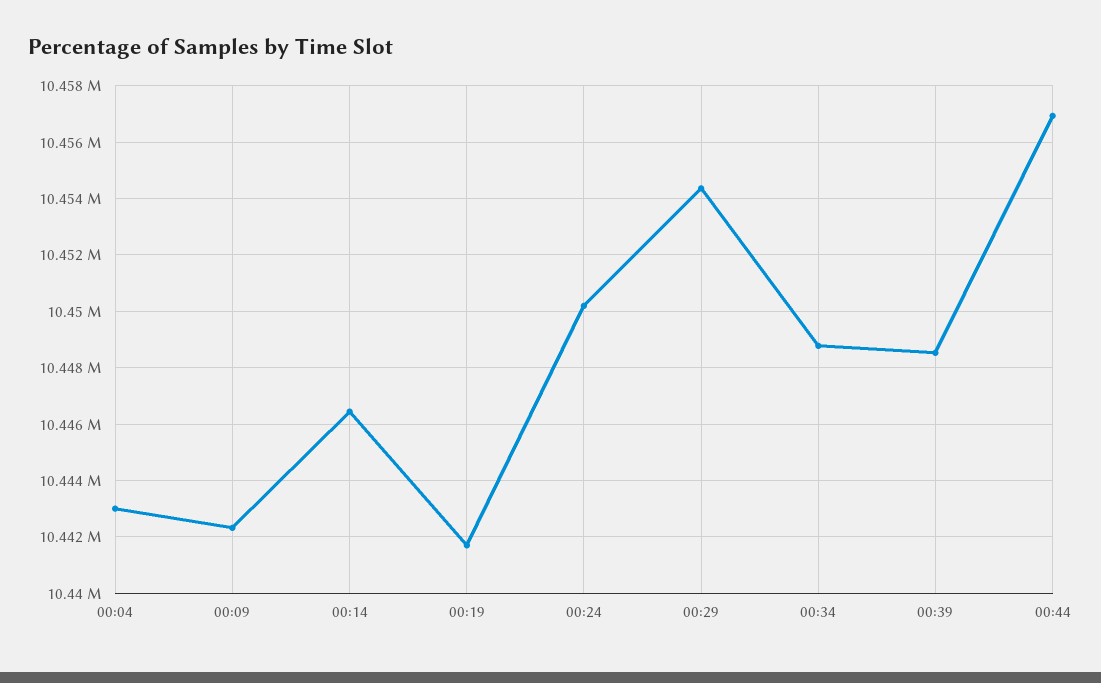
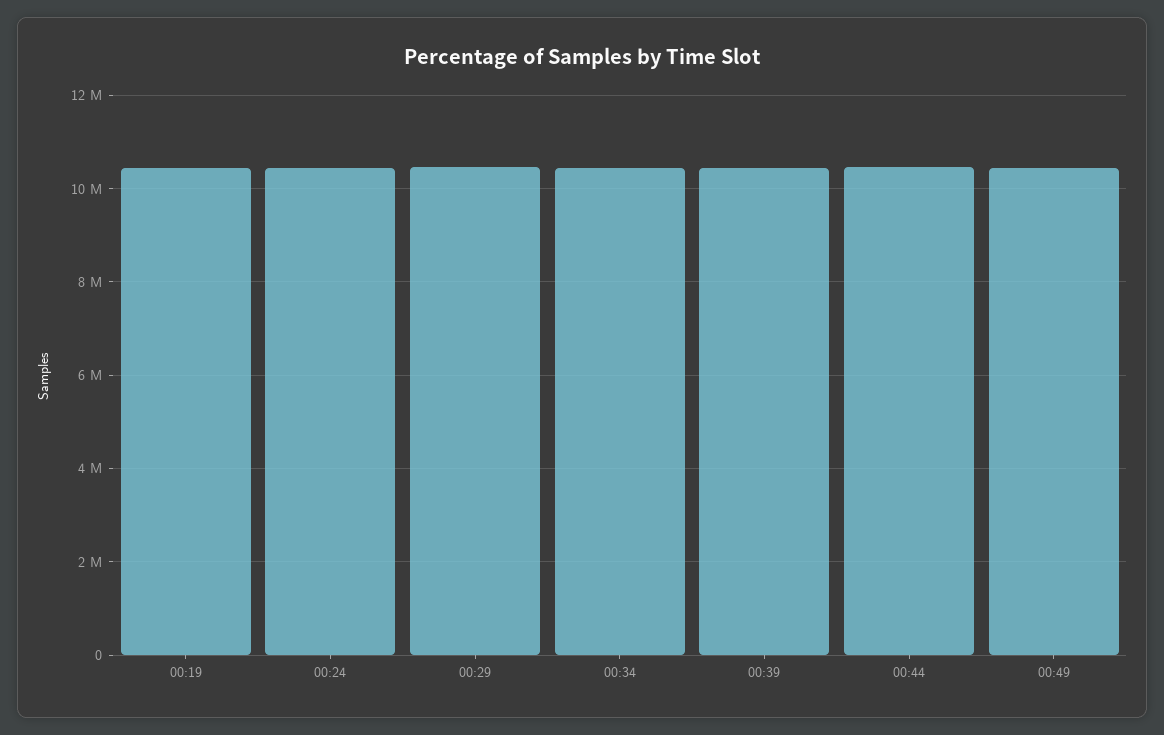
00:04: 10443000 -> none
00:09: 10442250 -> none
00:14: 10446500 -> none
00:49: none -> 10400000

